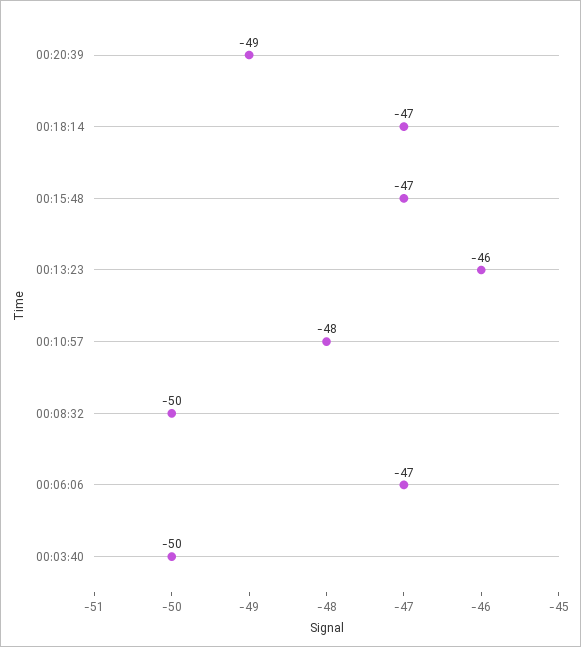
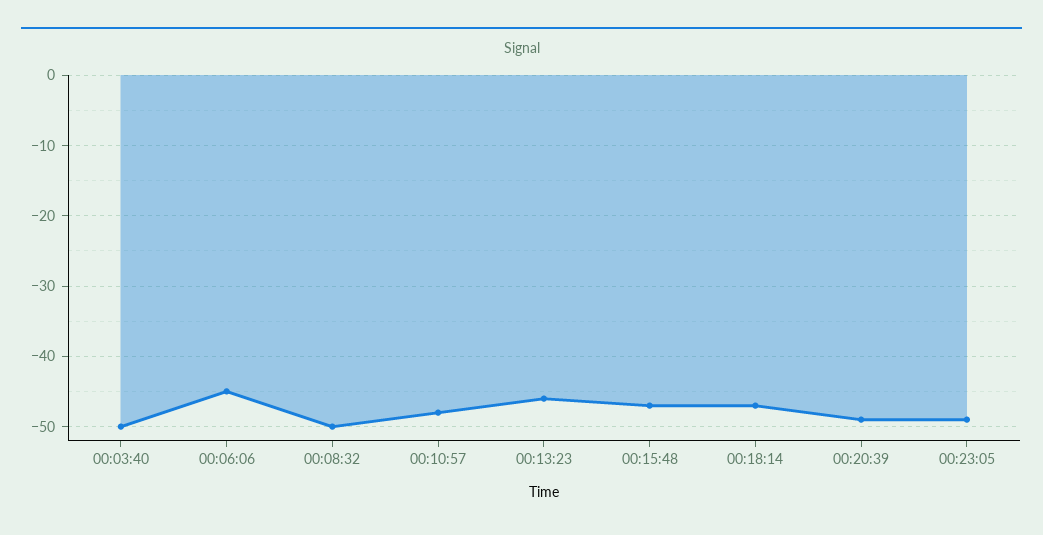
00:06:06: -47 -> -45
00:23:05: none -> -49

